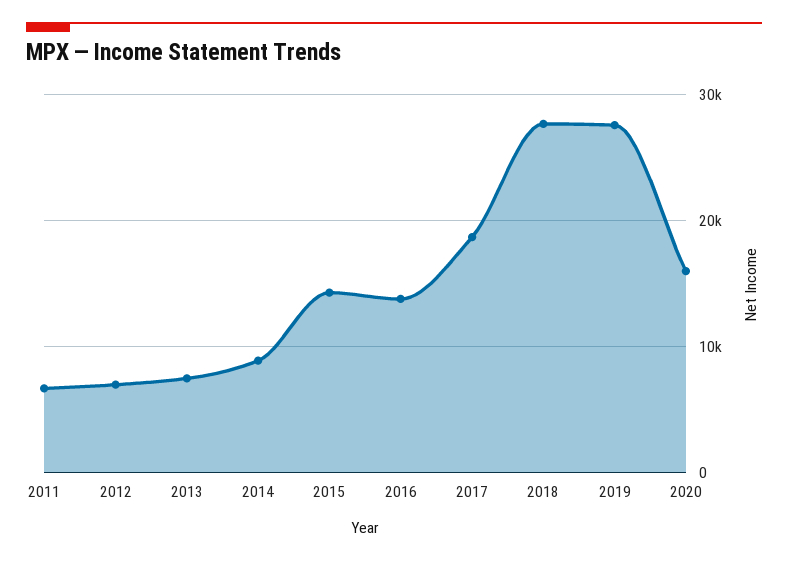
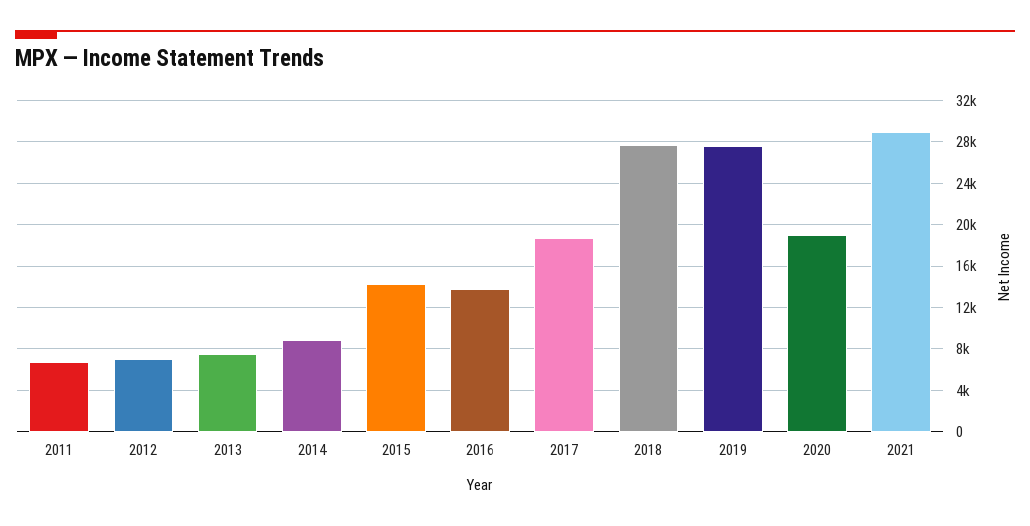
2020: 16000 -> 19000
2021: none -> 29000

